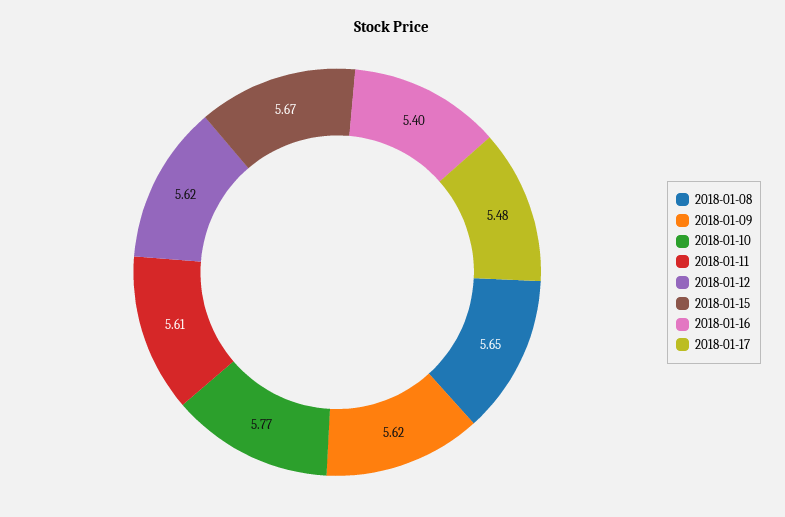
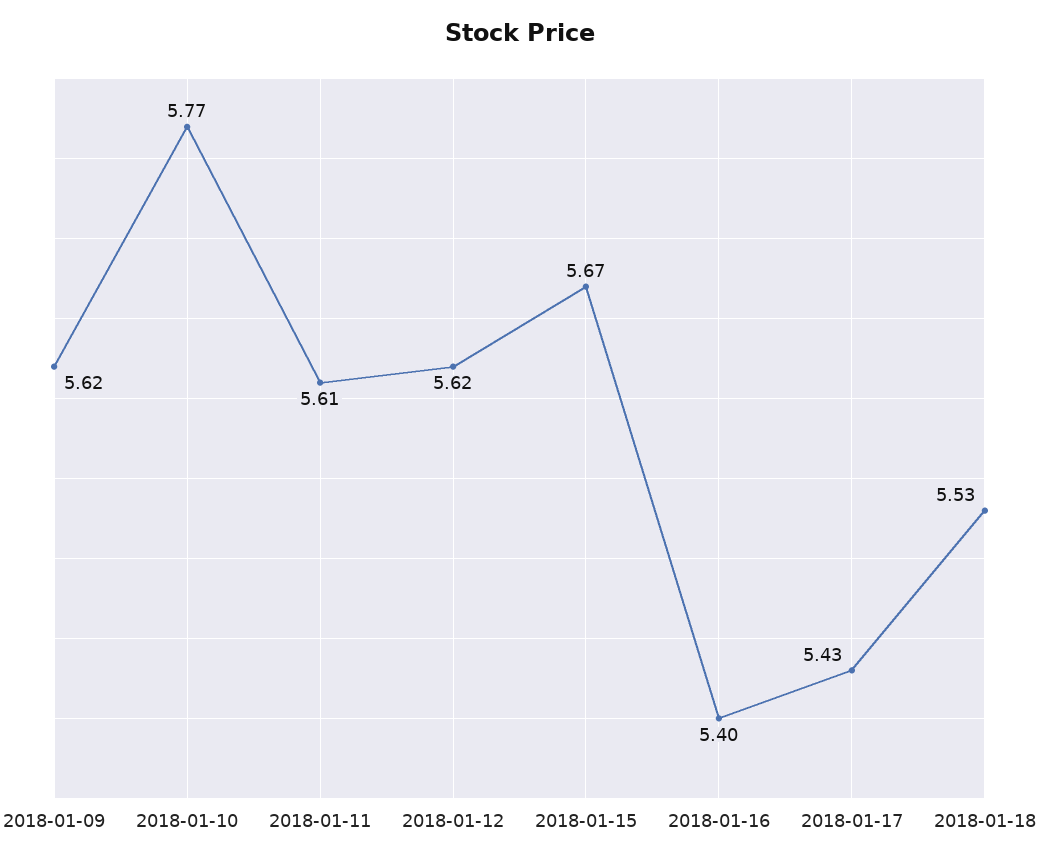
2018-01-08: 5.65 -> none
2018-01-17: 5.48 -> 5.43
2018-01-18: none -> 5.53

